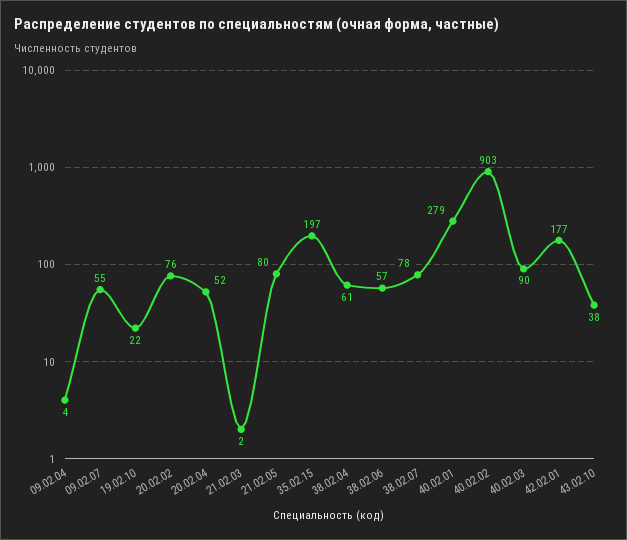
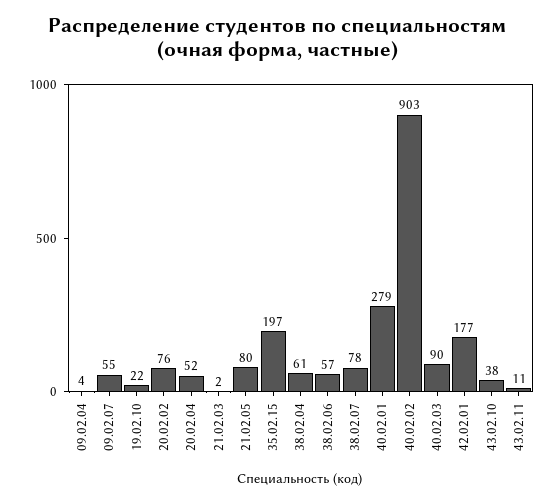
43.02.11: none -> 11

